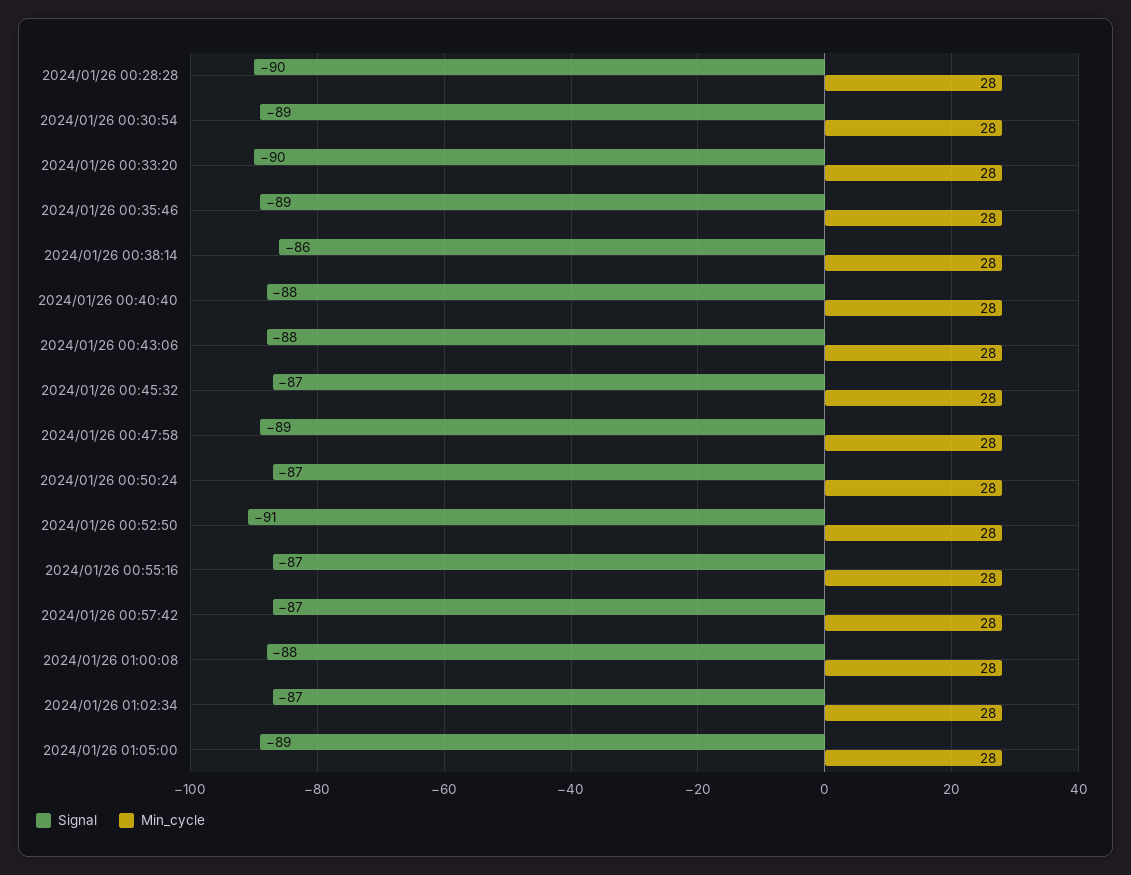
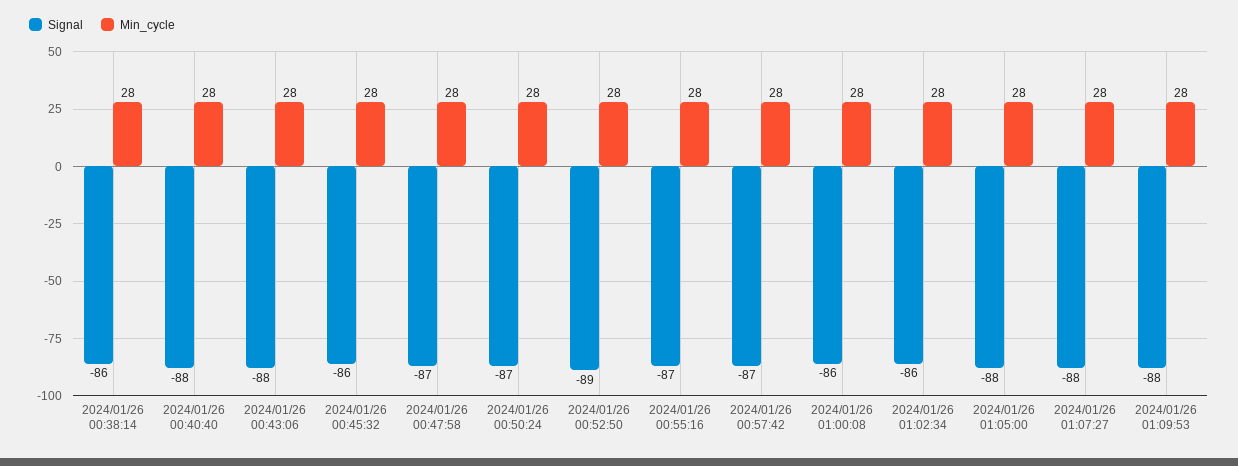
Signal, 2024/01/26 00:28:28: -90 -> none
Min_cycle, 2024/01/26 00:28:28: 28 -> none
Signal, 2024/01/26 00:30:54: -89 -> none
Min_cycle, 2024/01/26 00:30:54: 28 -> none
Signal, 2024/01/26 00:33:20: -90 -> none
Min_cycle, 2024/01/26 00:33:20: 28 -> none
Signal, 2024/01/26 00:35:46: -89 -> none
Min_cycle, 2024/01/26 00:35:46: 28 -> none
Signal, 2024/01/26 00:45:32: -87 -> -86
Signal, 2024/01/26 00:47:58: -89 -> -87
Signal, 2024/01/26 00:52:50: -91 -> -89
Signal, 2024/01/26 01:00:08: -88 -> -86
Signal, 2024/01/26 01:02:34: -87 -> -86
Signal, 2024/01/26 01:05:00: -89 -> -88
Signal, 2024/01/26 01:07:27: none -> -88
Min_cycle, 2024/01/26 01:07:27: none -> 28
Signal, 2024/01/26 01:09:53: none -> -88
Min_cycle, 2024/01/26 01:09:53: none -> 28

